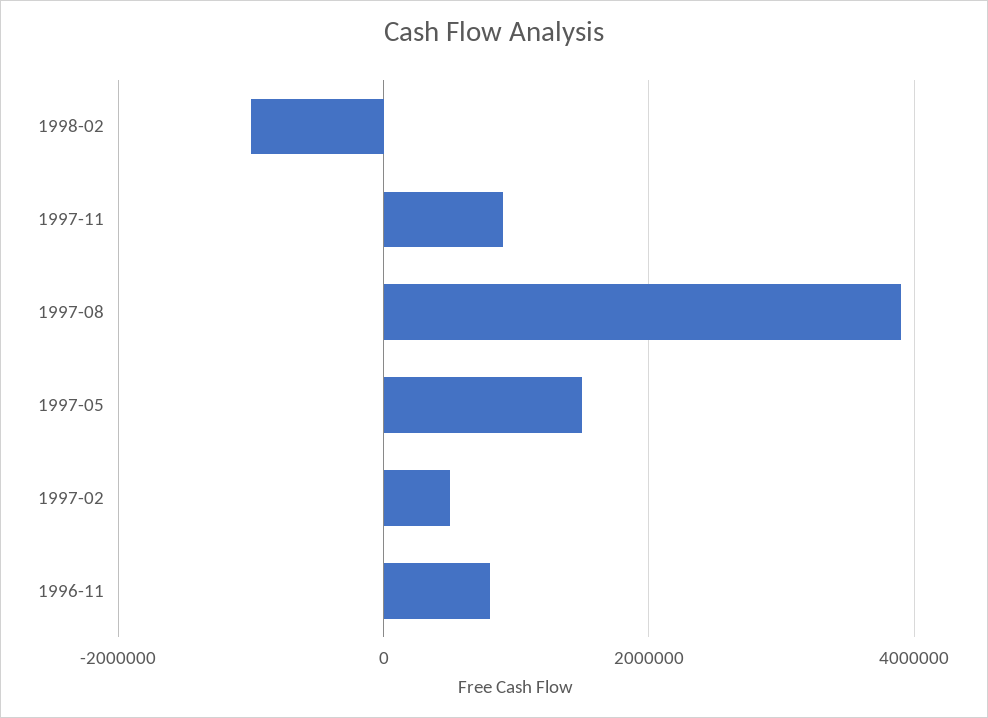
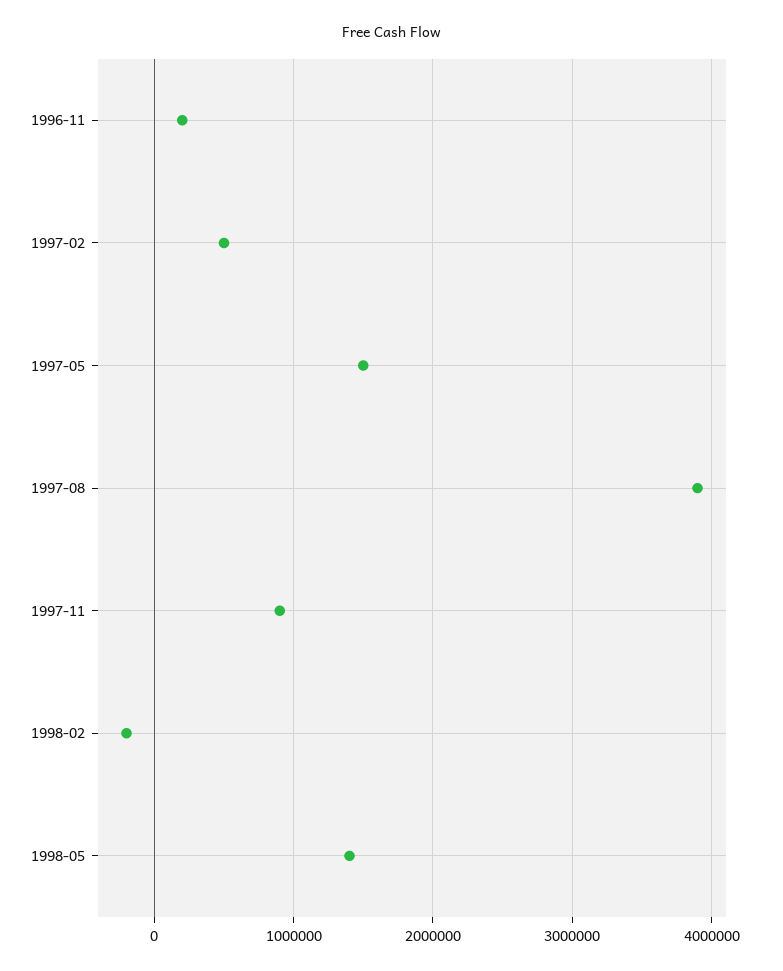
1998-02: -1000000 -> -200000
1996-11: 800000 -> 200000
1998-05: none -> 1400000

